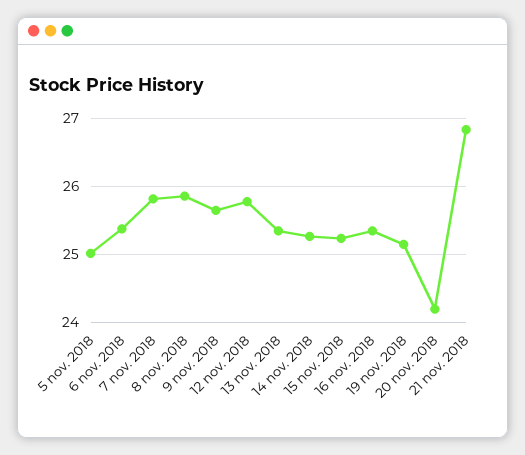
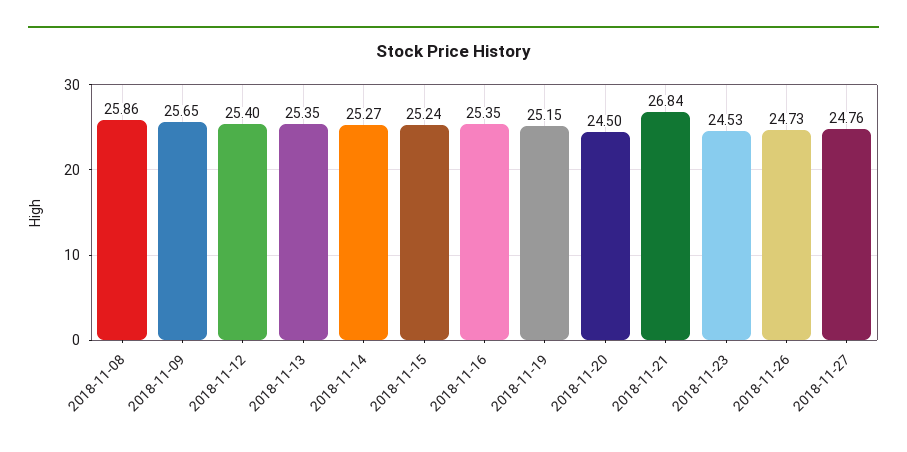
5 nov. 2018: 25 -> none
6 nov. 2018: 25.4 -> none
7 nov. 2018: 25.8 -> none
12 nov. 2018: 25.8 -> 25.4
20 nov. 2018: 24.2 -> 24.5
2018-11-23: none -> 24.53
2018-11-26: none -> 24.73
2018-11-27: none -> 24.76

